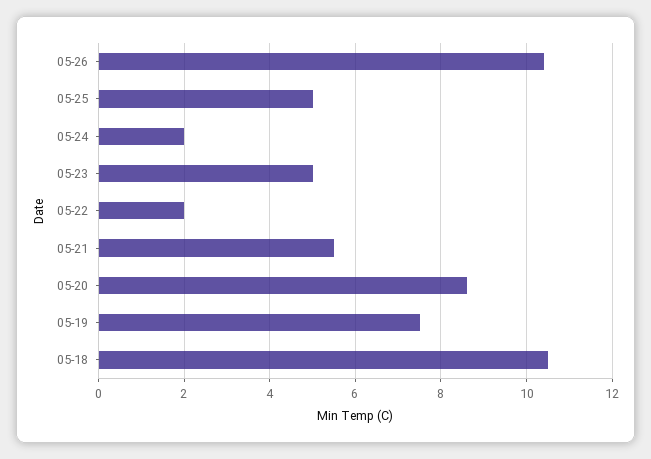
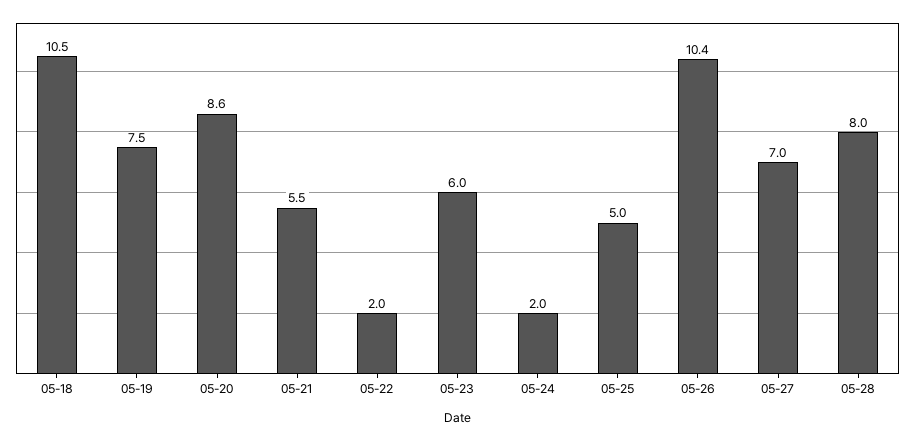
05-23: 5 -> 6
05-27: none -> 7
05-28: none -> 8

